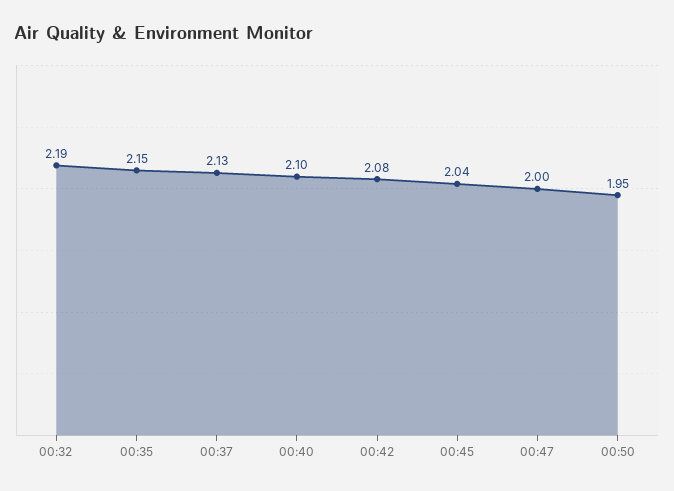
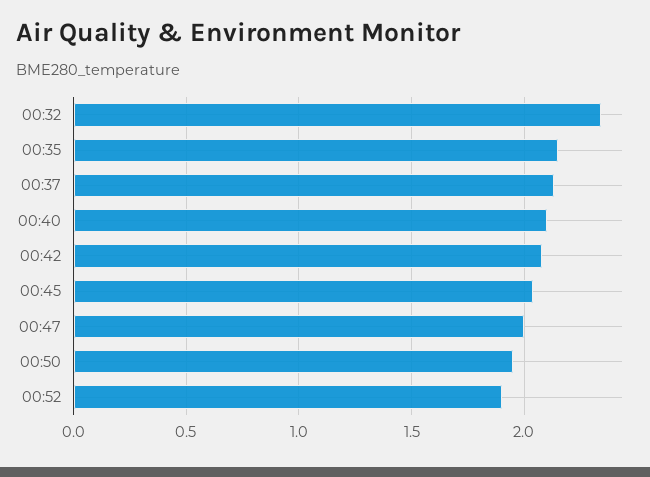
00:32: 2.19 -> 2.35
00:52: none -> 1.9

